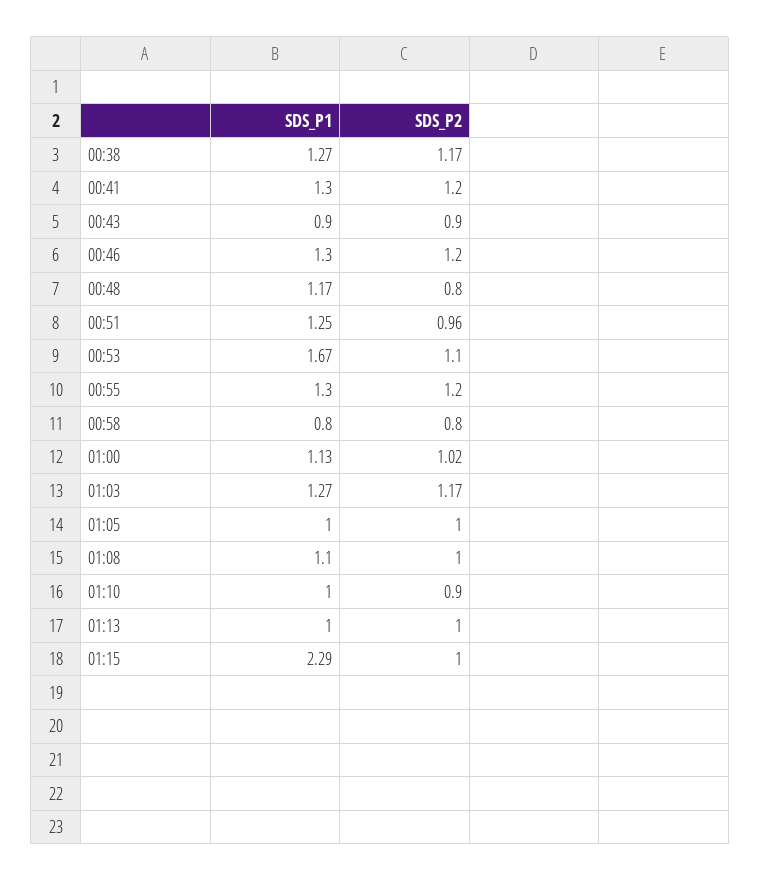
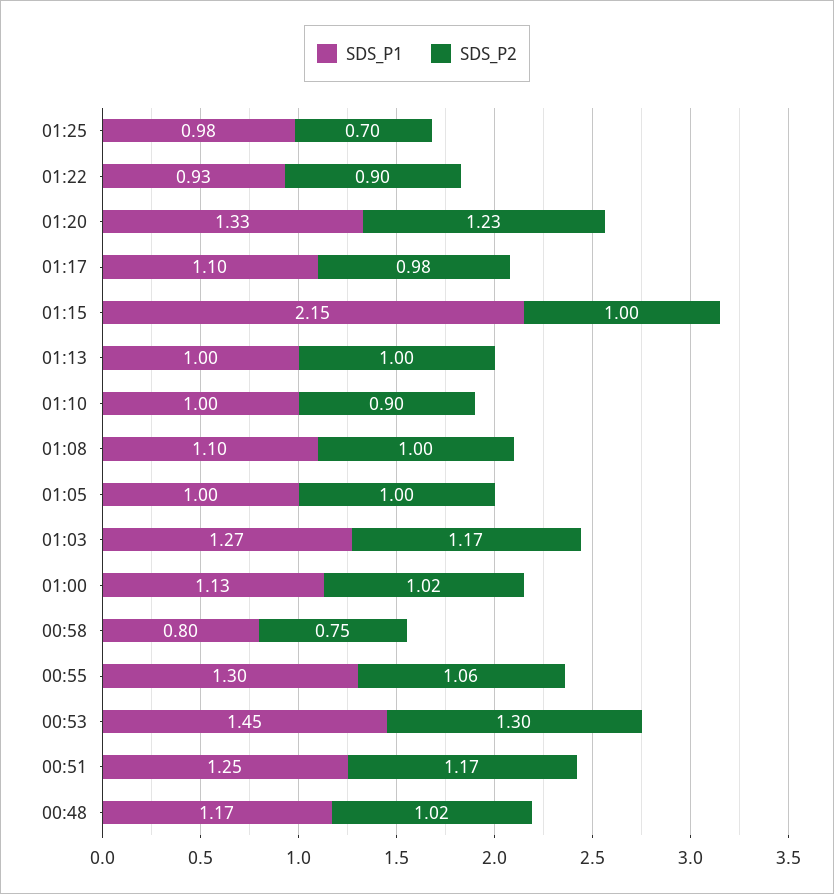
SDS_P1, 00:38: 1.27 -> none
SDS_P2, 00:38: 1.17 -> none
SDS_P1, 00:41: 1.3 -> none
SDS_P2, 00:41: 1.2 -> none
SDS_P1, 00:43: 0.9 -> none
SDS_P2, 00:43: 0.9 -> none
SDS_P1, 00:46: 1.3 -> none
SDS_P2, 00:46: 1.2 -> none
SDS_P2, 00:48: 0.8 -> 1.02
SDS_P2, 00:51: 0.96 -> 1.17
SDS_P1, 00:53: 1.67 -> 1.45
SDS_P2, 00:53: 1.1 -> 1.3
SDS_P2, 00:55: 1.2 -> 1.06
SDS_P2, 00:58: 0.8 -> 0.75
SDS_P1, 01:15: 2.29 -> 2.15
SDS_P1, 01:25: none -> 0.98
SDS_P2, 01:25: none -> 0.7
SDS_P1, 01:22: none -> 0.93
SDS_P2, 01:22: none -> 0.9
SDS_P1, 01:20: none -> 1.33
SDS_P2, 01:20: none -> 1.23
SDS_P1, 01:17: none -> 1.1
SDS_P2, 01:17: none -> 0.98

